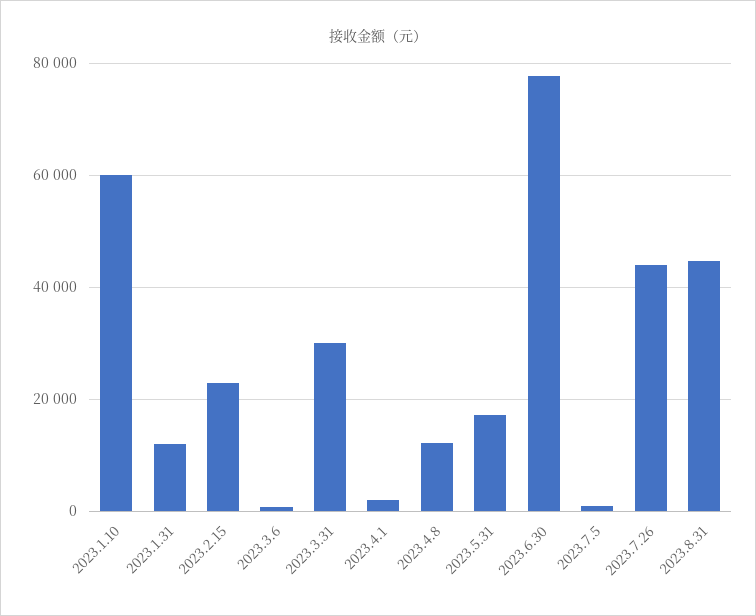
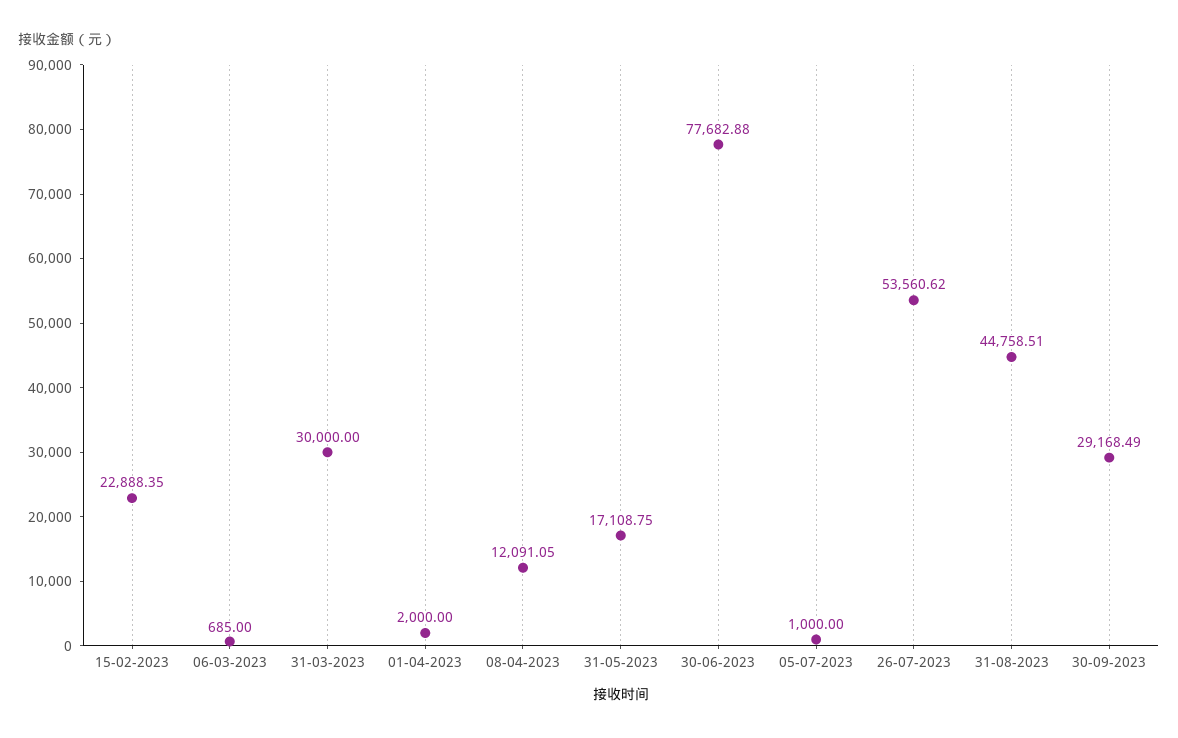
2023.1.10: 60000 -> none
2023.1.31: 12000 -> none
2023.7.26: 44000 -> 53560.62
30-09-2023: none -> 29168.49

